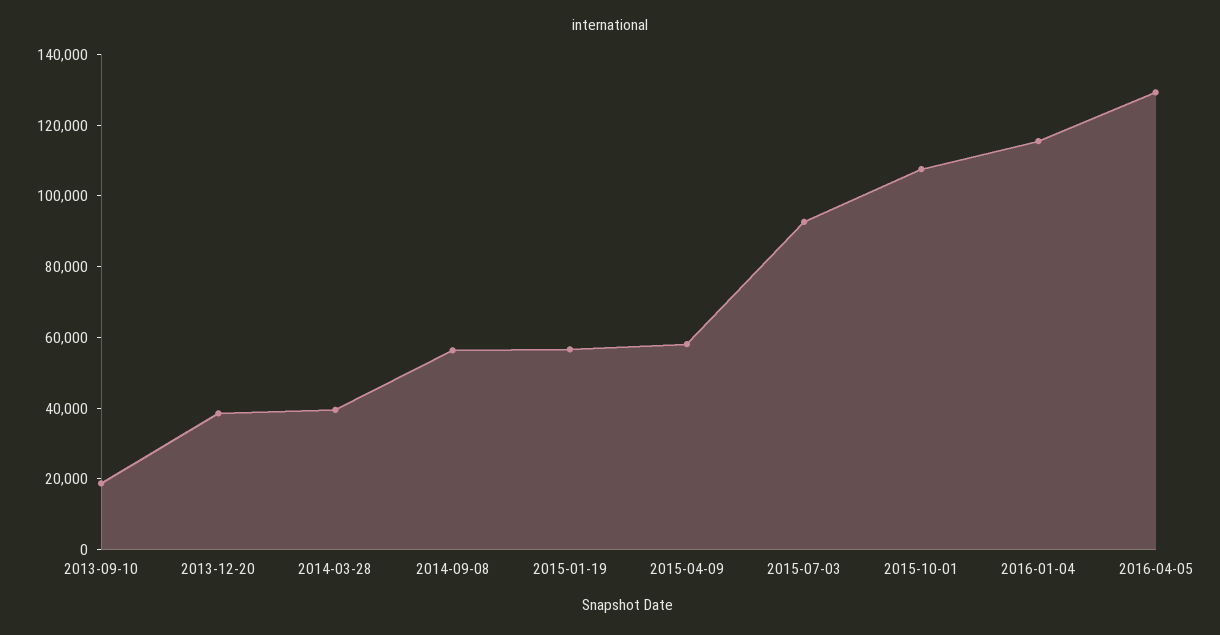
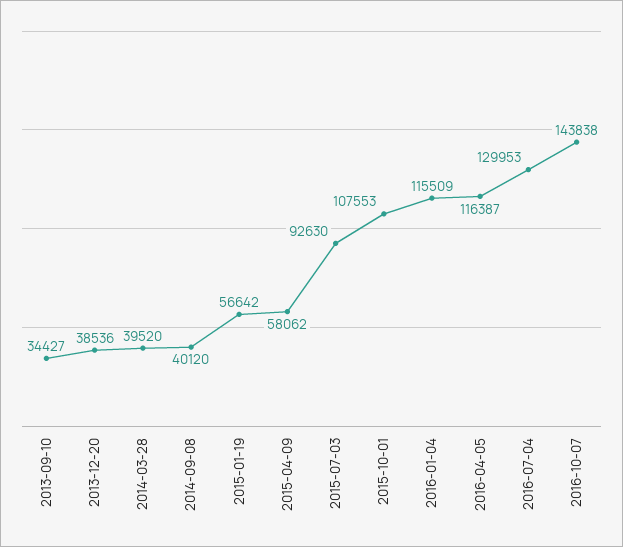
2013-09-10: 20000 -> 34427
2014-09-08: 55000 -> 40120
2016-04-05: 130000 -> 116387
2016-07-04: none -> 129953
2016-10-07: none -> 143838

